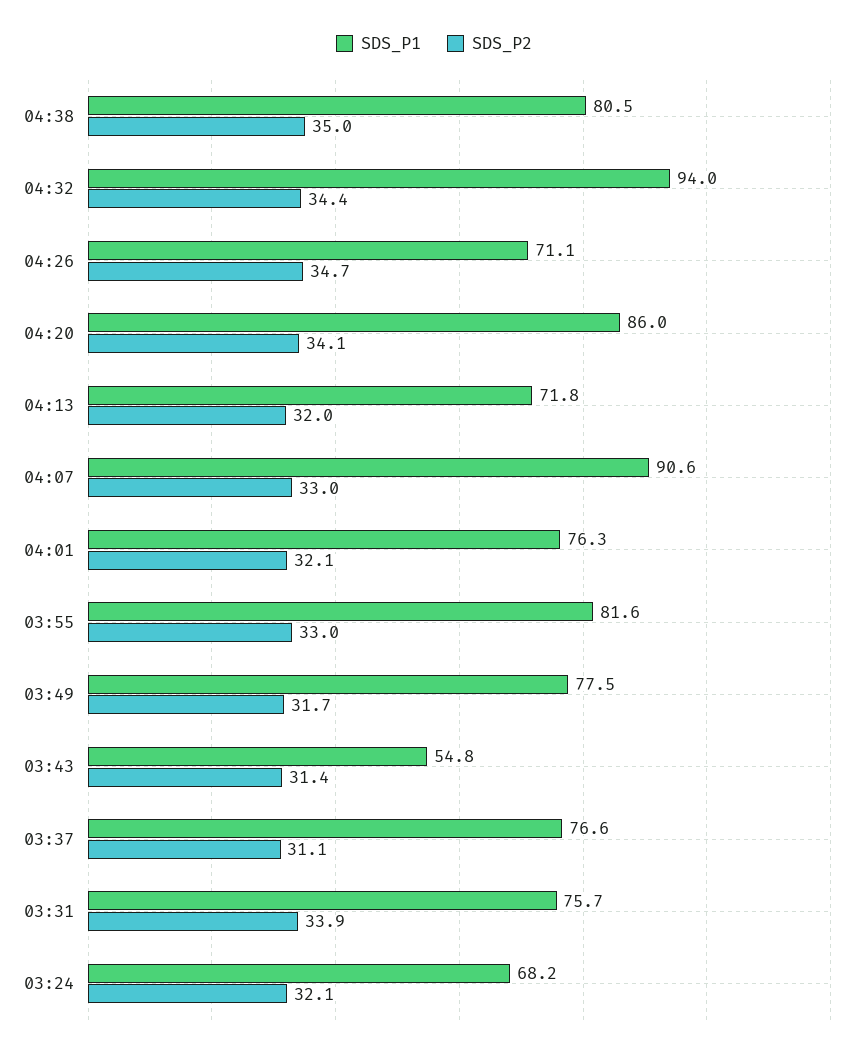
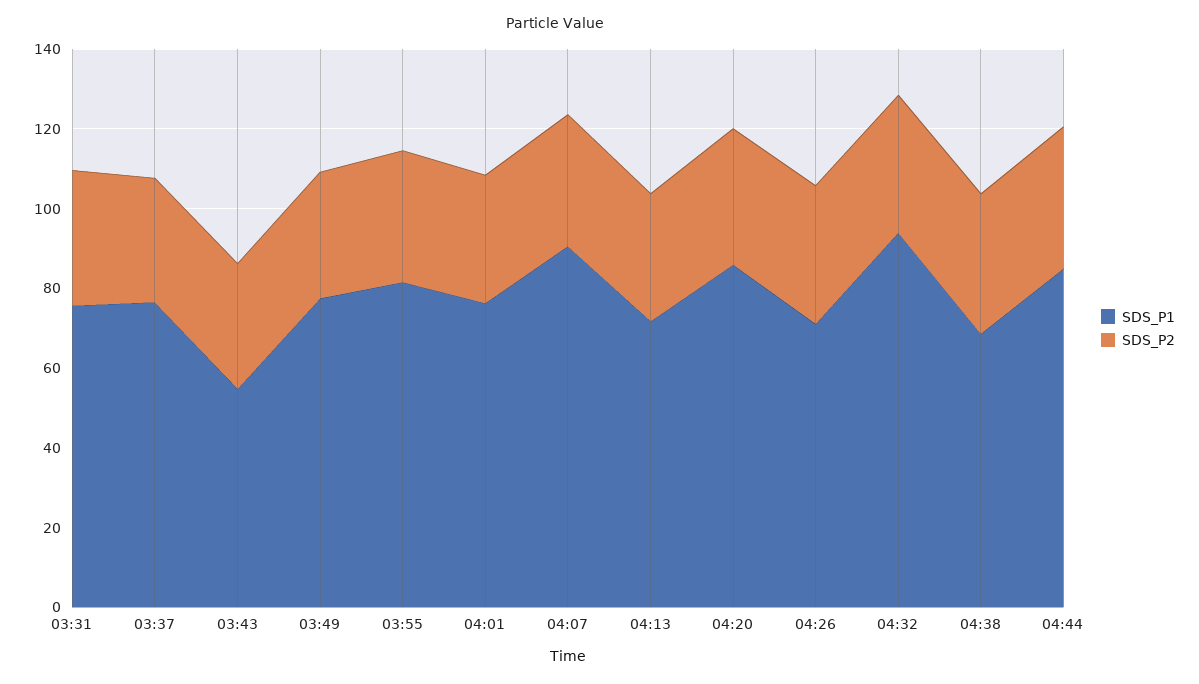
SDS_P1, 04:38: 80.5 -> 70
SDS_P1, 03:24: 68.2 -> none
SDS_P2, 03:24: 32.1 -> none
SDS_P1, 04:44: none -> 85
SDS_P2, 04:44: none -> 35

